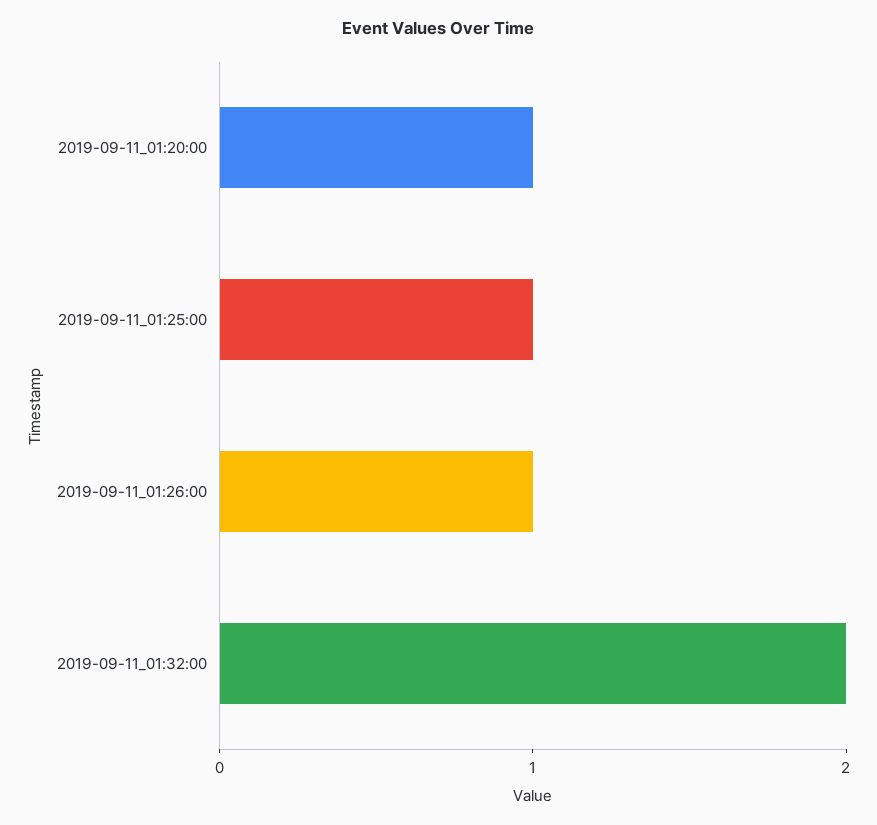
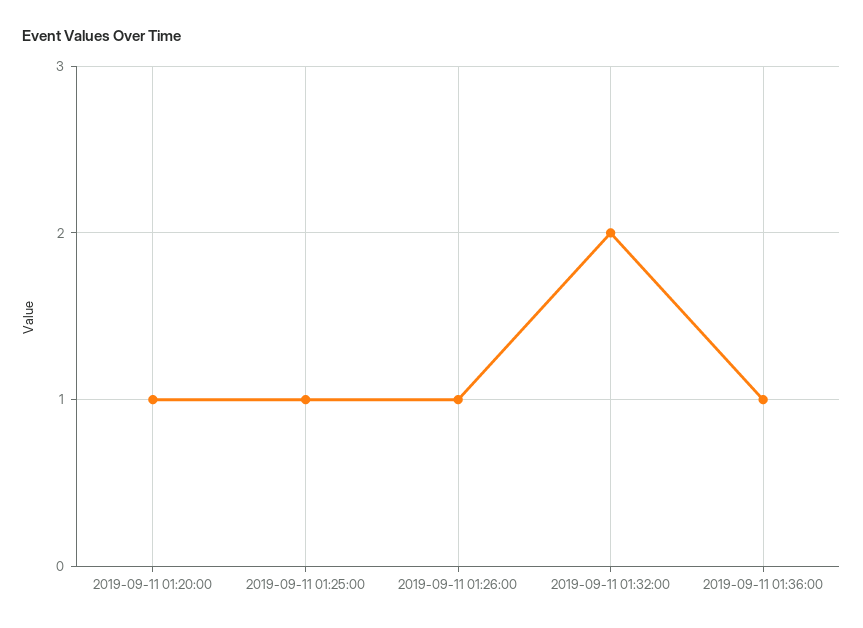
2019-09-11 01:36:00: none -> 1

